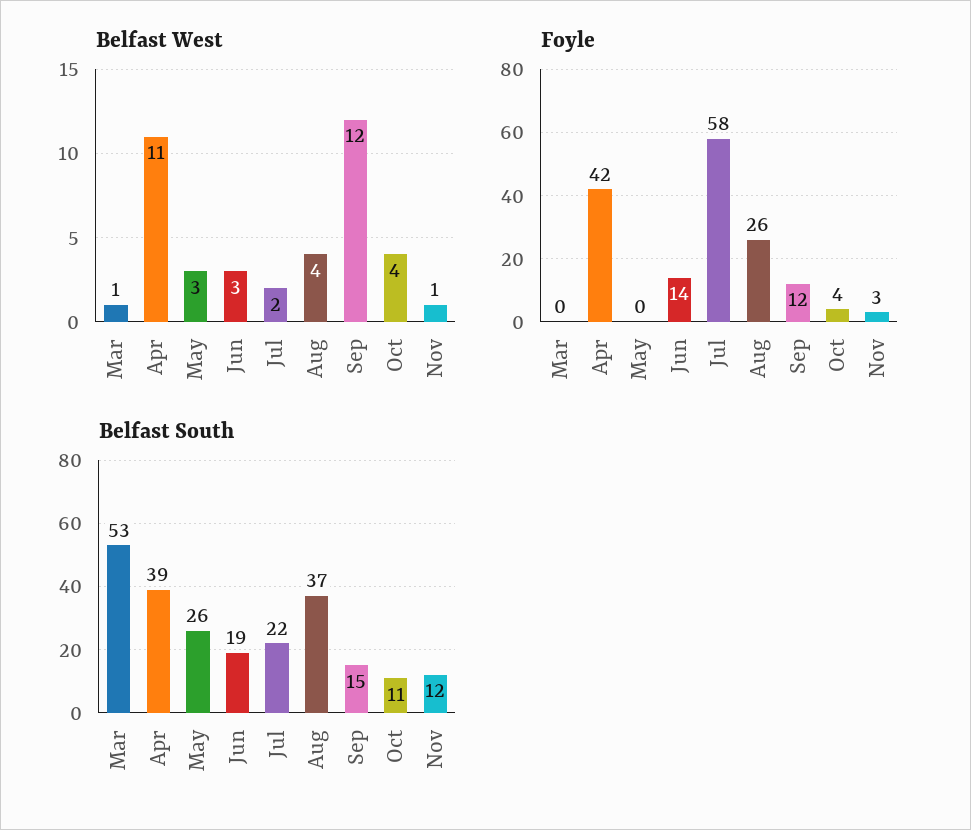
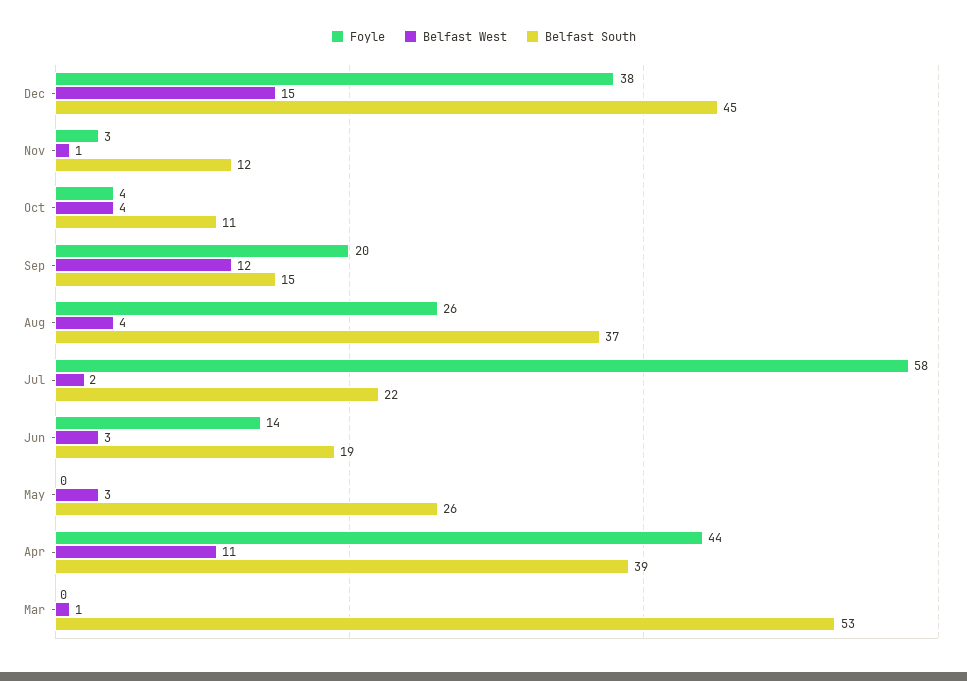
Foyle, Apr: 42 -> 44
Foyle, Sep: 12 -> 20
Foyle, Dec: none -> 38
Belfast West, Dec: none -> 15
Belfast South, Dec: none -> 45

